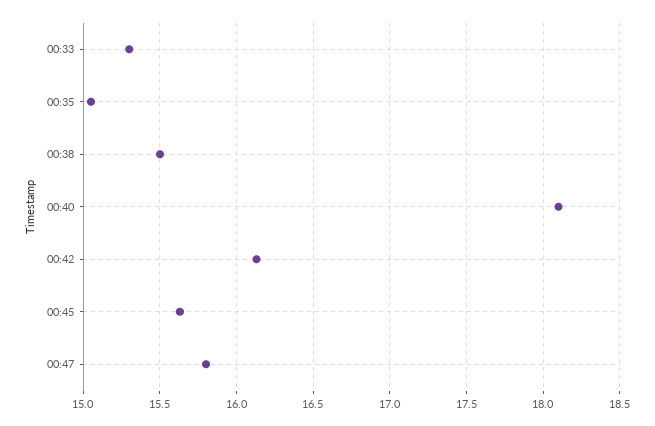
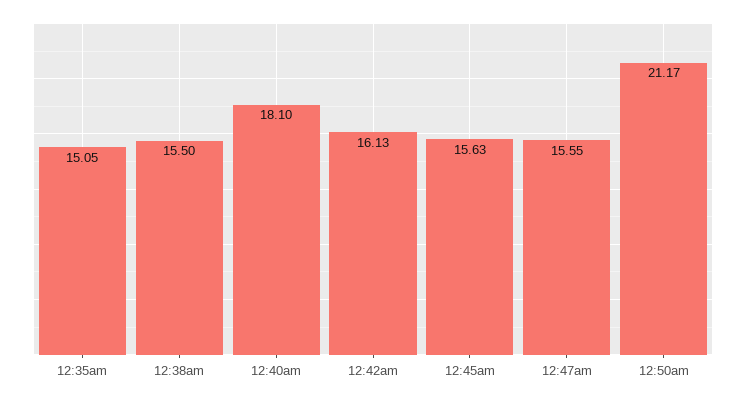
00:33: 15.3 -> none
00:47: 15.8 -> 15.55
12:50am: none -> 21.17

